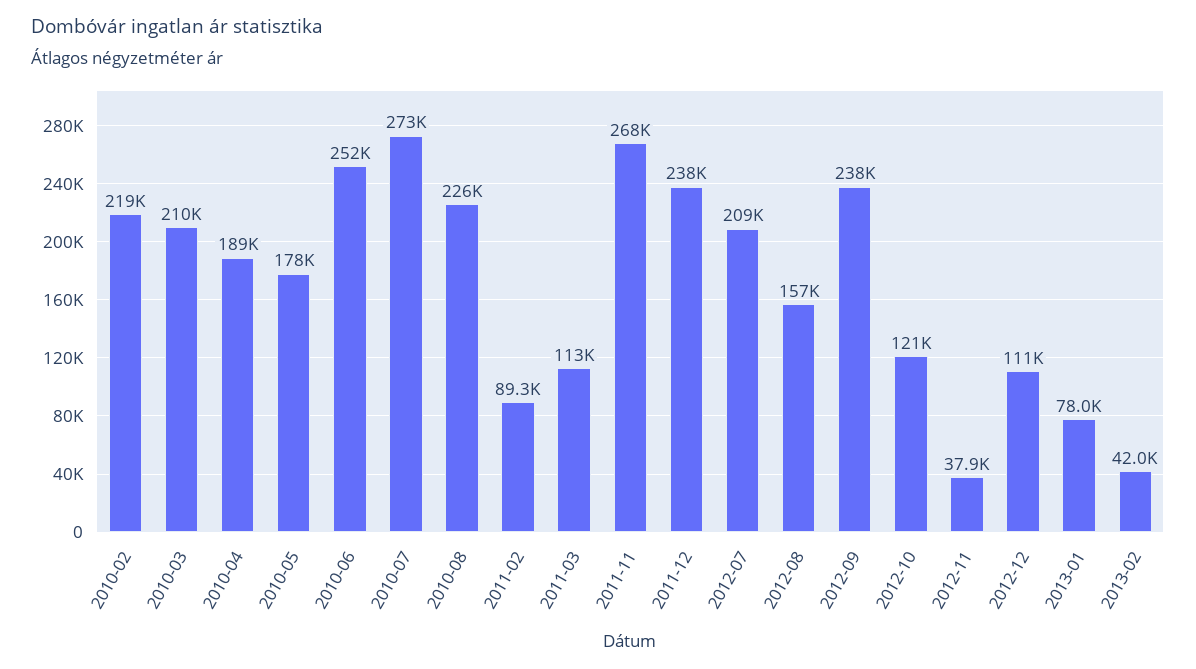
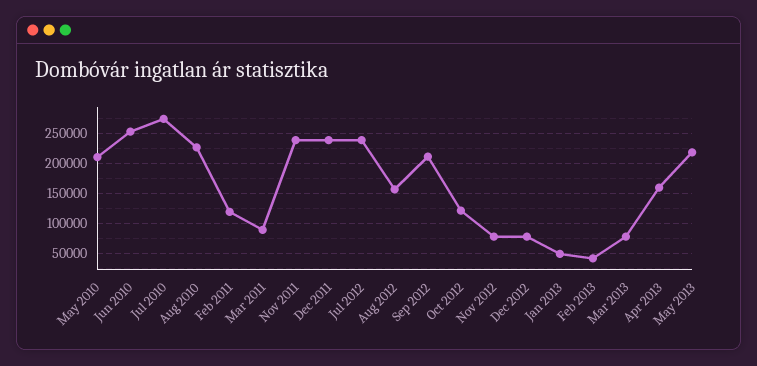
2010-02: 219000 -> none
2010-03: 210000 -> none
2010-04: 189000 -> none
2010-05: 178000 -> 210000
2011-02: 89300 -> 120000
2011-03: 113000 -> 90000
2011-11: 268000 -> 240000
2012-07: 209000 -> 240000
2012-09: 238000 -> 210000
2012-11: 37900 -> 80000
2012-12: 111000 -> 80000
2013-01: 78000 -> 50000
Mar 2013: none -> 80000
Apr 2013: none -> 160000
May 2013: none -> 220000

